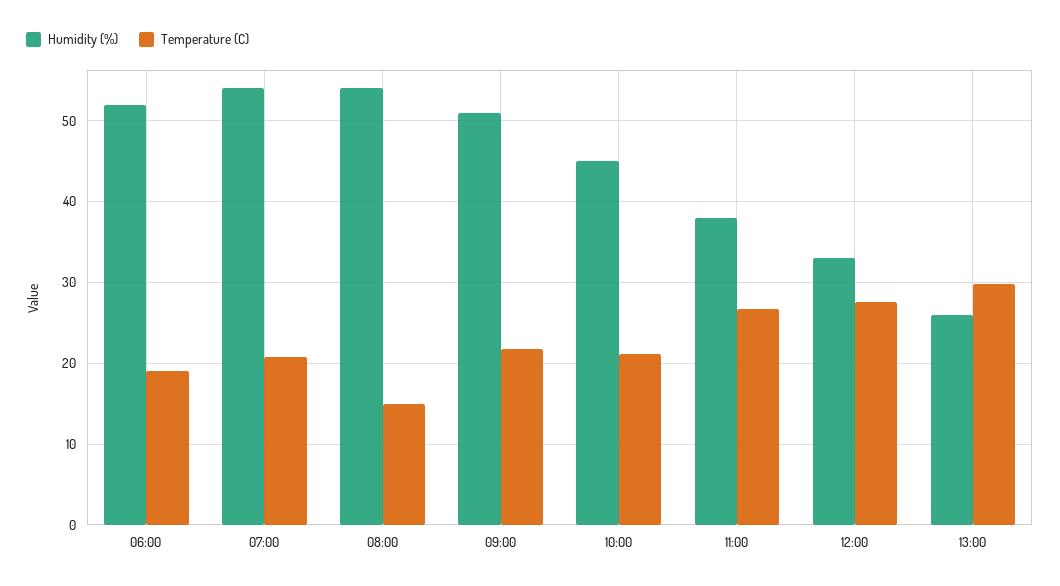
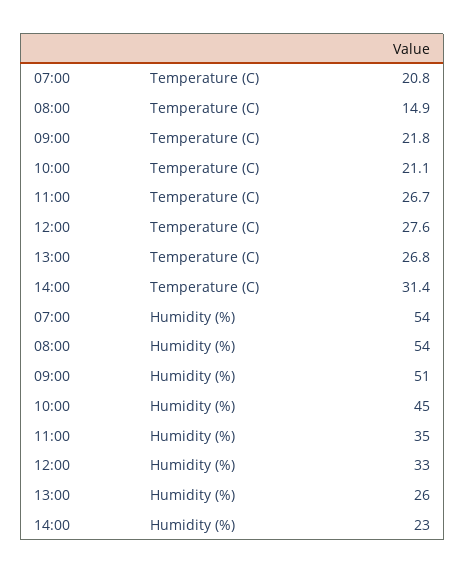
Humidity (%), 06:00: 52 -> none
Temperature (C), 06:00: 19 -> none
Humidity (%), 11:00: 38 -> 35
Temperature (C), 13:00: 30 -> 26.8
Temperature (C), 14:00: none -> 31.4
Humidity (%), 14:00: none -> 23

